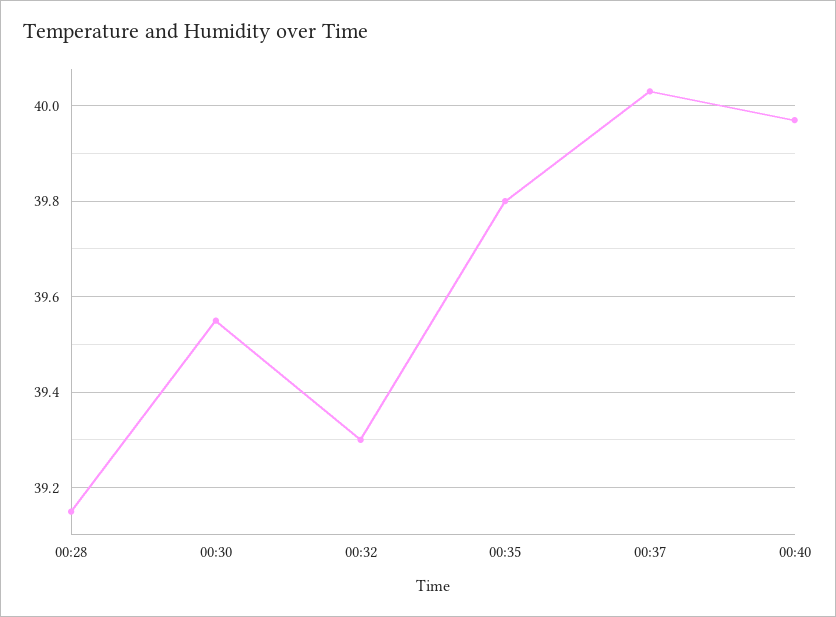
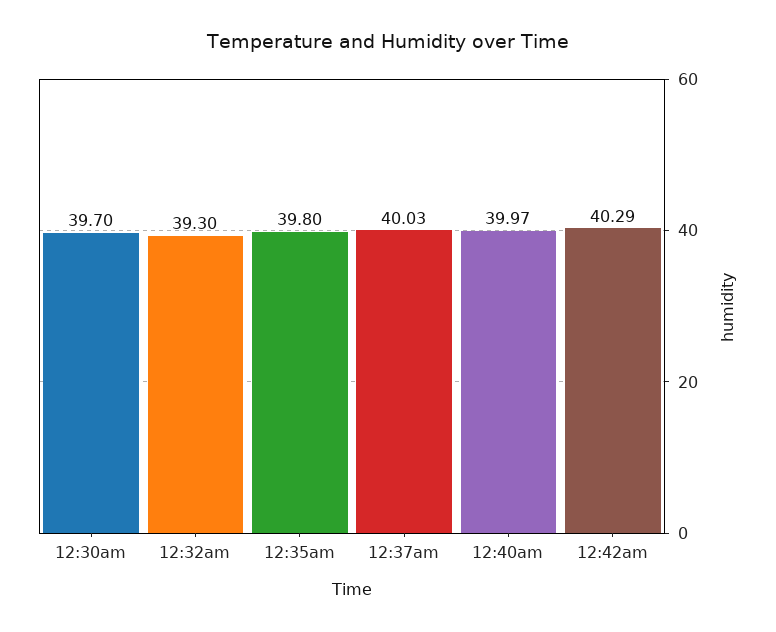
00:28: 39.15 -> none
00:30: 39.55 -> 39.7
12:42am: none -> 40.29

